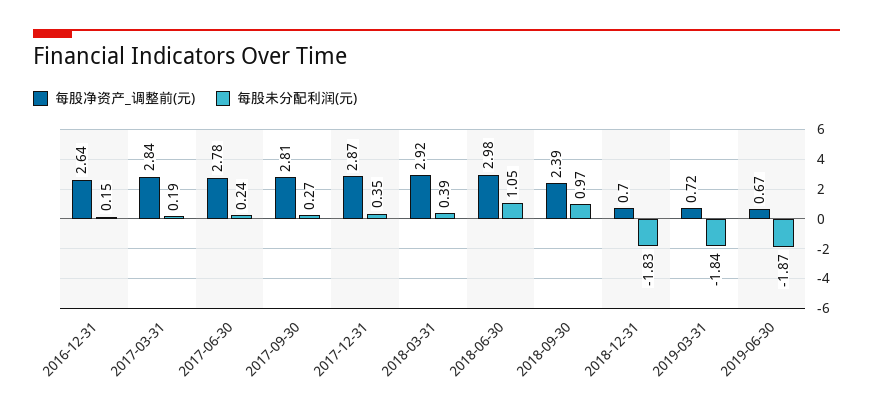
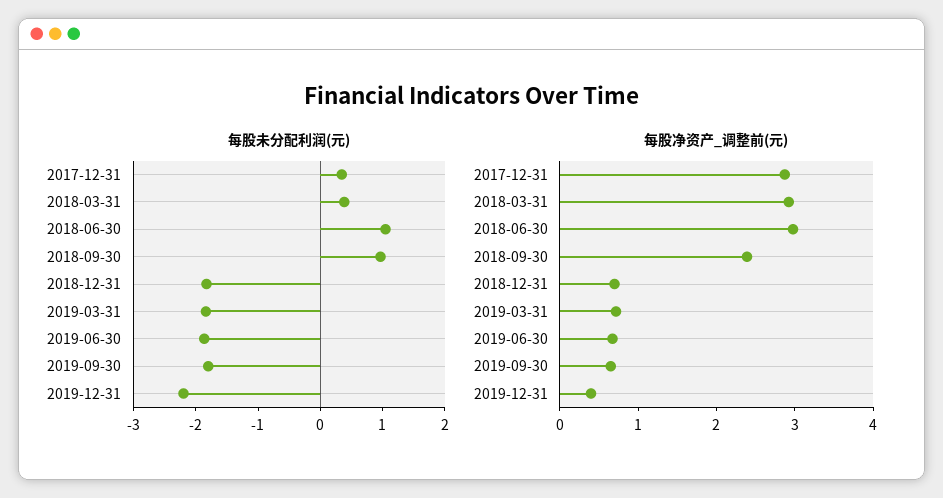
每股净资产_调整前(元), 2016-12-31: 2.64 -> none
每股未分配利润(元), 2016-12-31: 0.15 -> none
每股净资产_调整前(元), 2017-03-31: 2.84 -> none
每股未分配利润(元), 2017-03-31: 0.19 -> none
每股净资产_调整前(元), 2017-06-30: 2.78 -> none
每股未分配利润(元), 2017-06-30: 0.24 -> none
每股净资产_调整前(元), 2017-09-30: 2.81 -> none
每股未分配利润(元), 2017-09-30: 0.27 -> none
每股未分配利润(元), 2019-09-30: none -> -1.8
每股未分配利润(元), 2019-12-31: none -> -2.2
每股净资产_调整前(元), 2019-09-30: none -> 0.6
每股净资产_调整前(元), 2019-12-31: none -> 0.4

